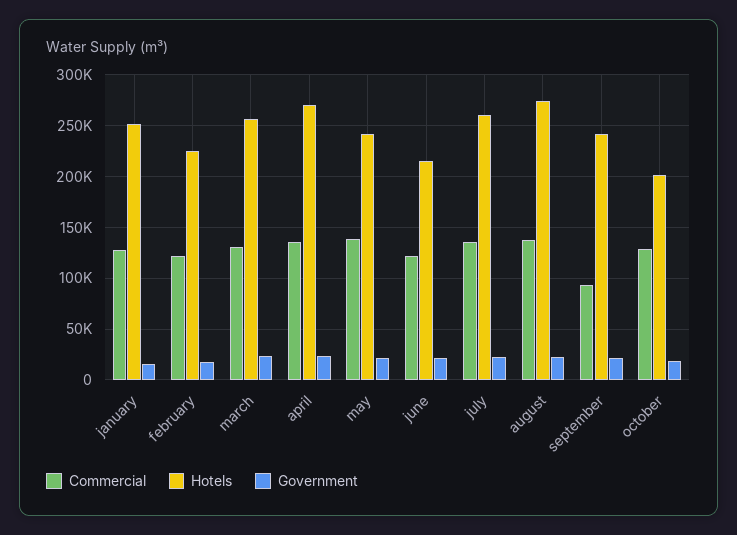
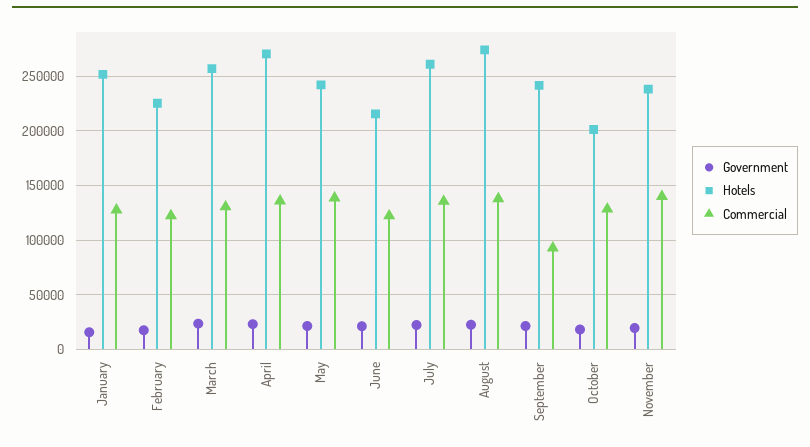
Government, November: none -> 20000
Hotels, November: none -> 240000
Commercial, November: none -> 140000

